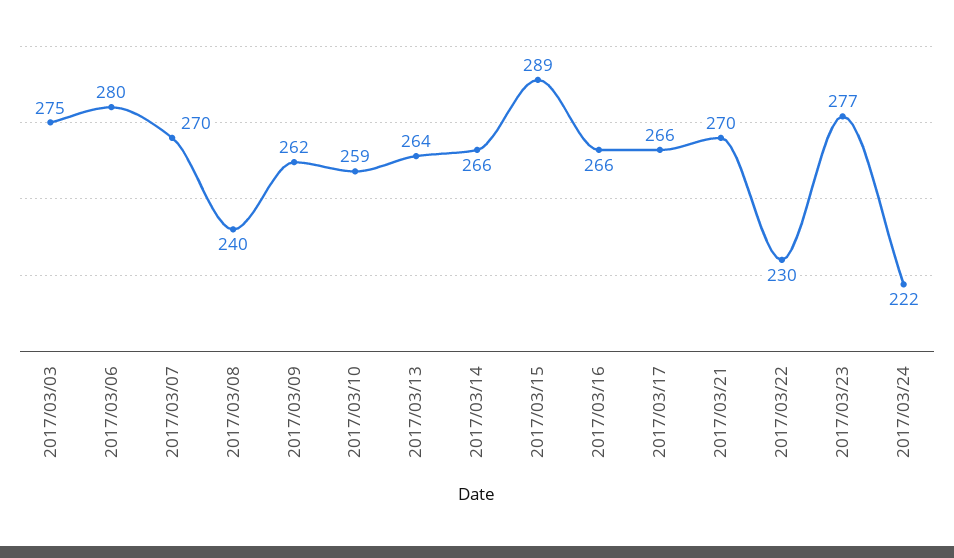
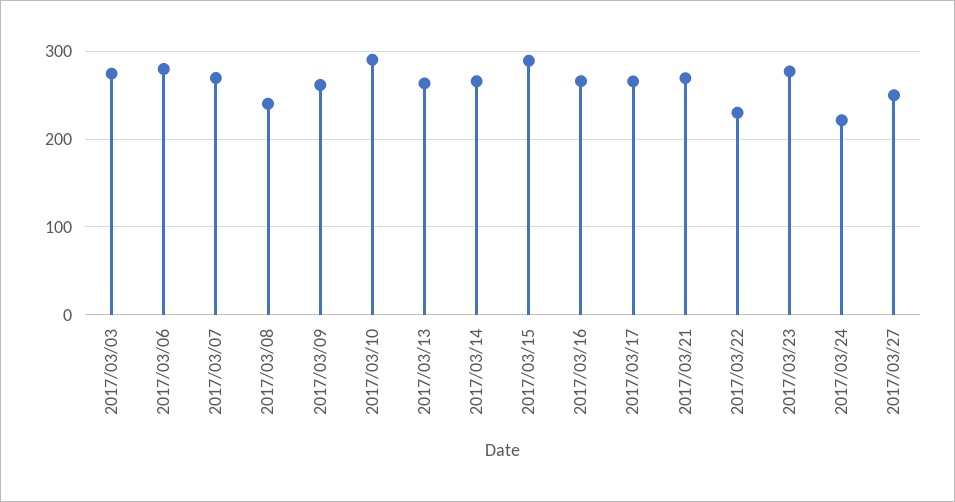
2017/03/10: 259 -> 290
2017/03/27: none -> 250

